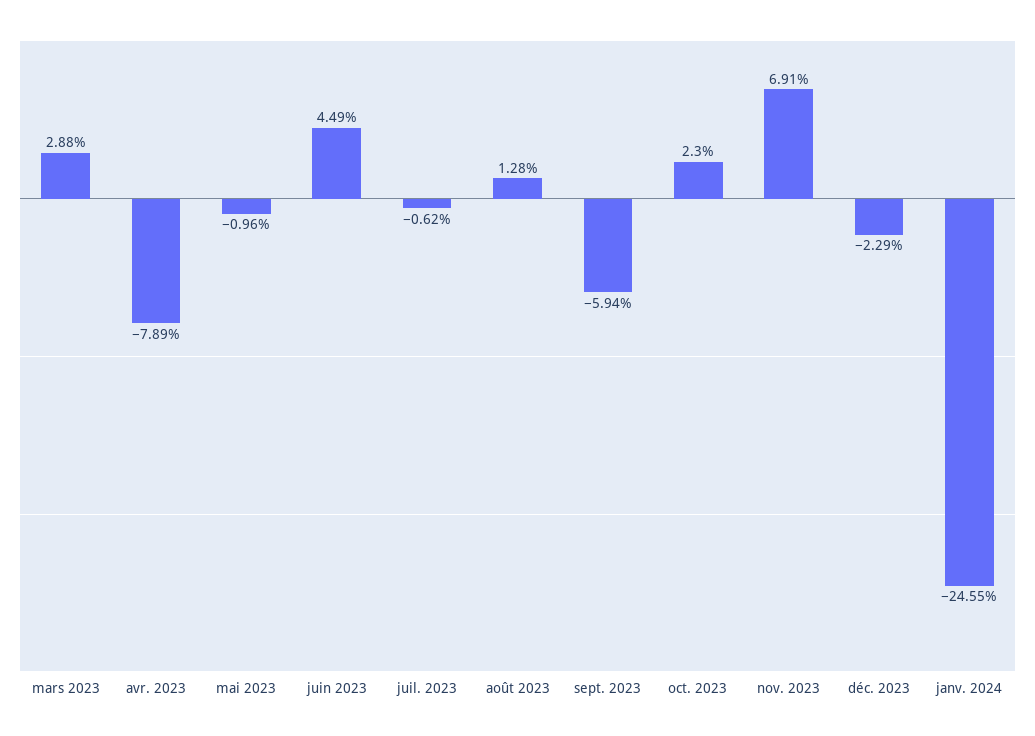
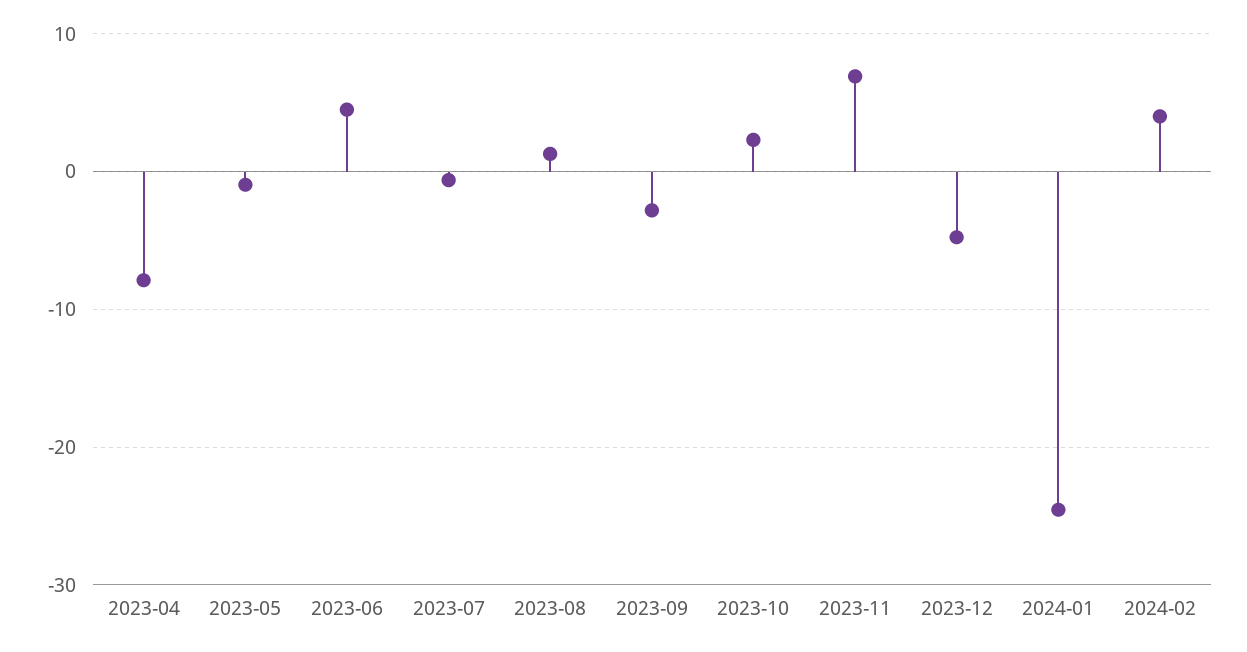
mars 2023: 2.88 -> none
sept. 2023: -5.94 -> -3
déc. 2023: -2.29 -> -5
2024-02: none -> 4

